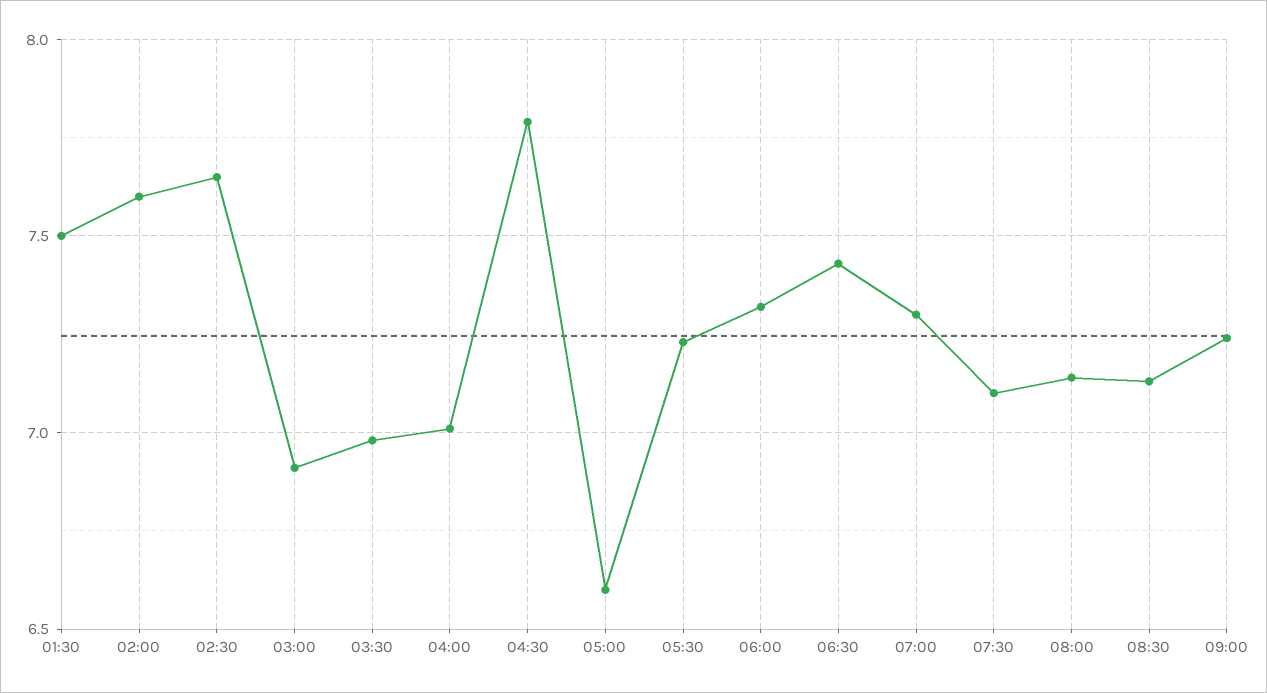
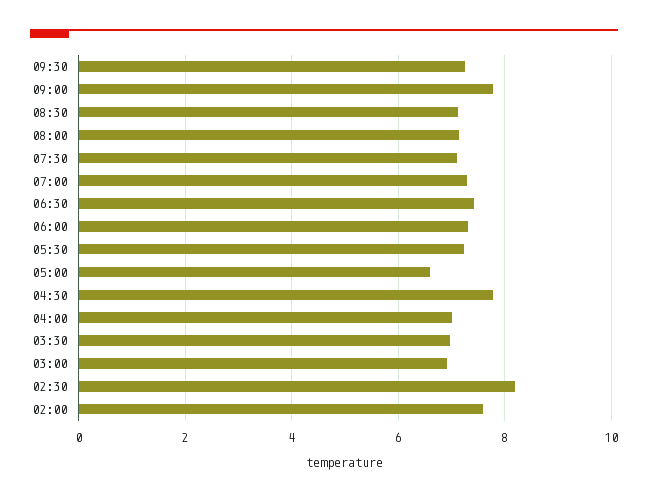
01:30: 7.5 -> none
02:30: 7.65 -> 8.2
09:00: 7.25 -> 7.8
09:30: none -> 7.2

